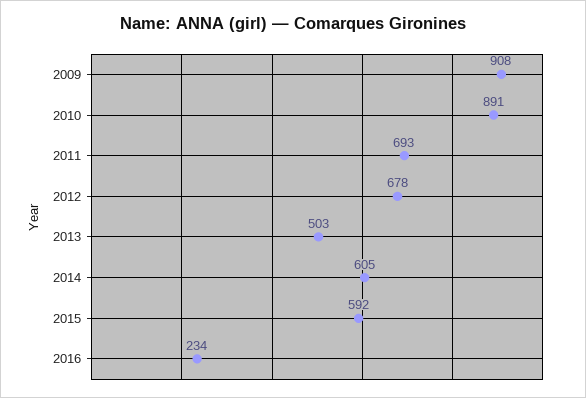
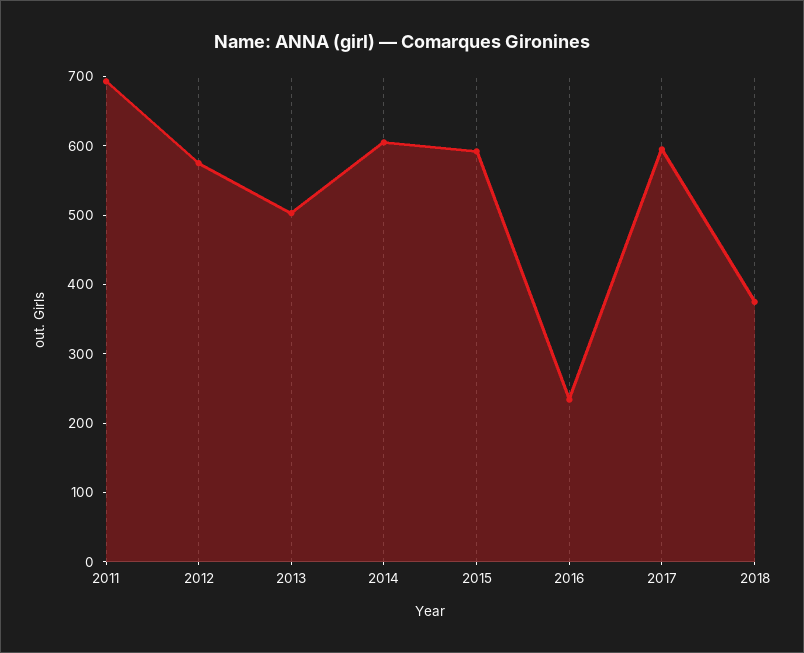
2009: 908 -> none
2010: 891 -> none
2012: 678 -> 580
2017: none -> 600
2018: none -> 380

